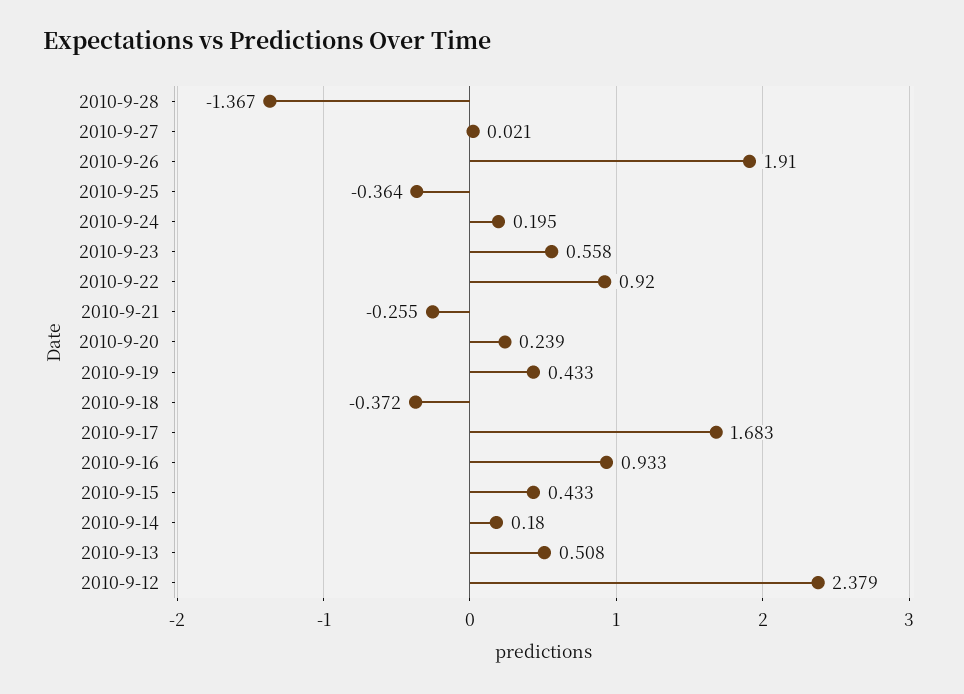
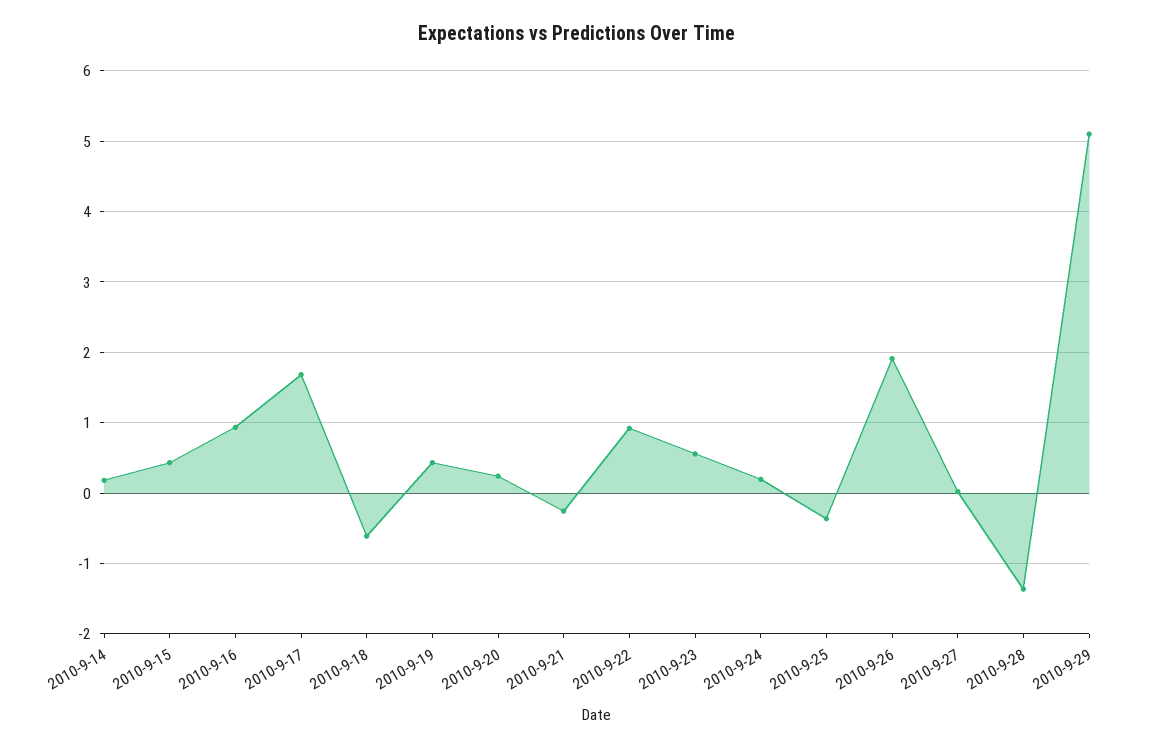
2010-9-18: -0.372 -> -0.6
2010-9-13: 0.508 -> none
2010-9-12: 2.379 -> none
2010-9-29: none -> 5.1

